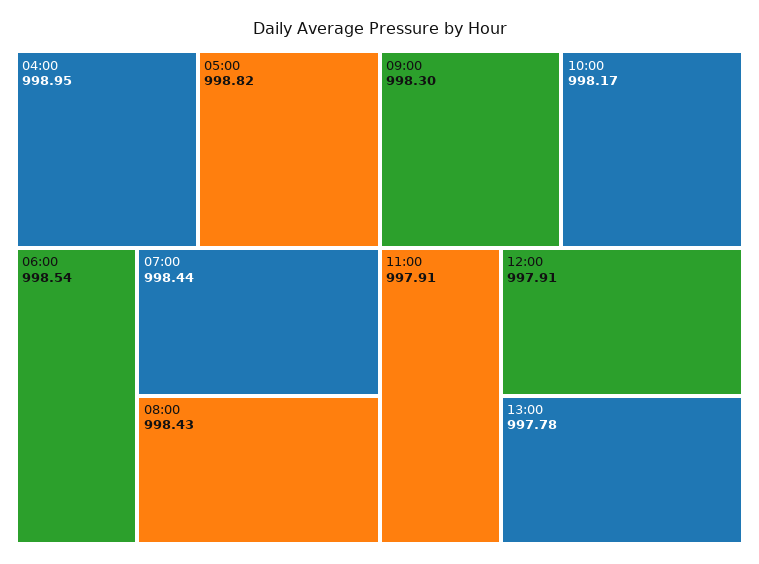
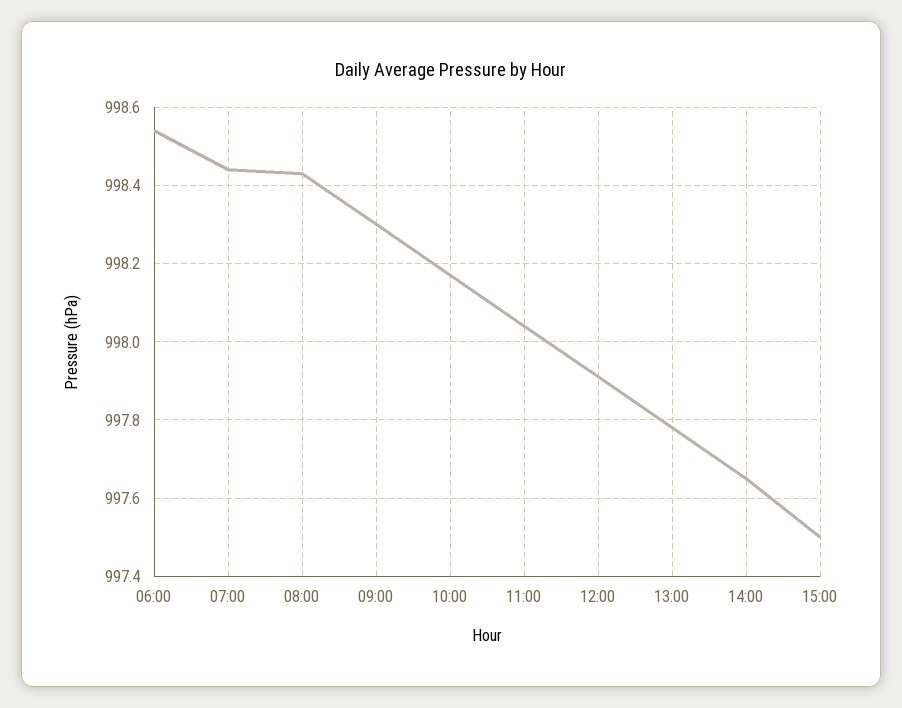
04:00: 998.95 -> none
05:00: 998.82 -> none
11:00: 997.91 -> 998.05
14:00: none -> 997.65
15:00: none -> 997.5

